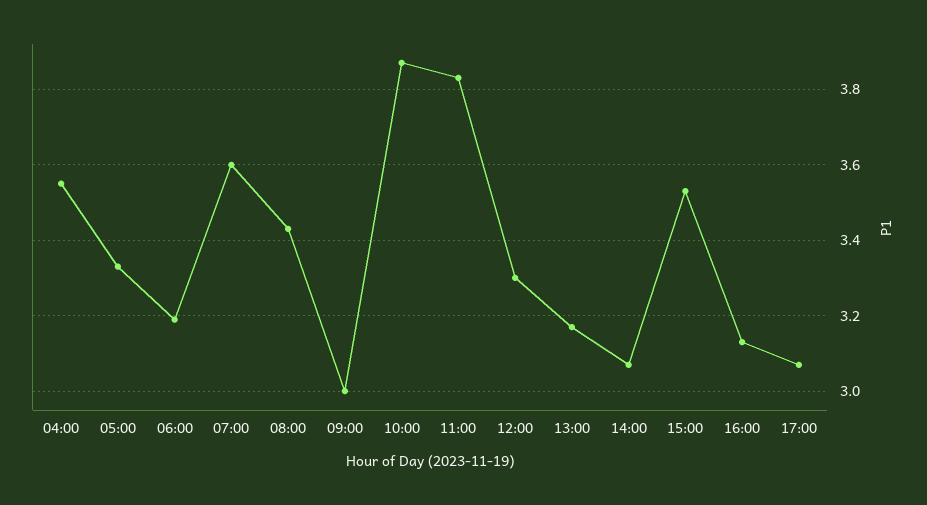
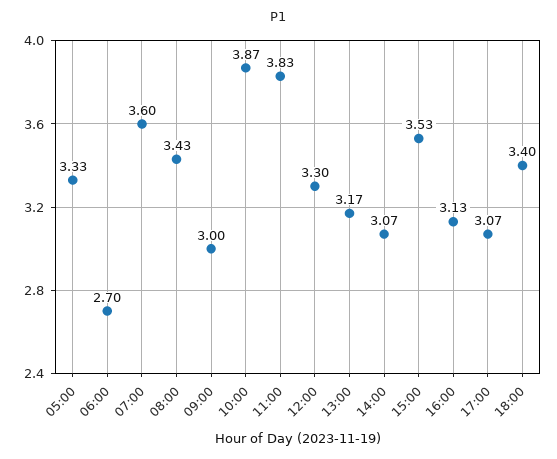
04:00: 3.55 -> none
06:00: 3.2 -> 2.7
18:00: none -> 3.4

